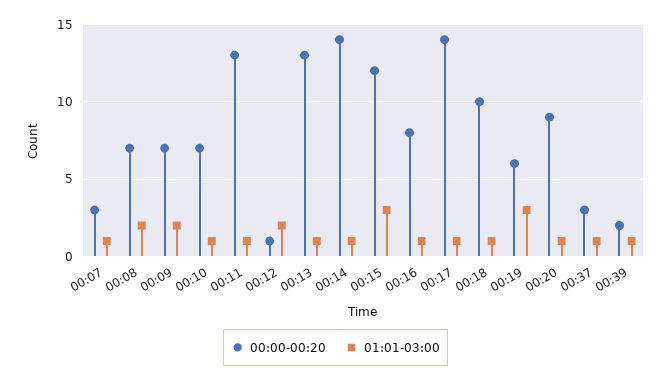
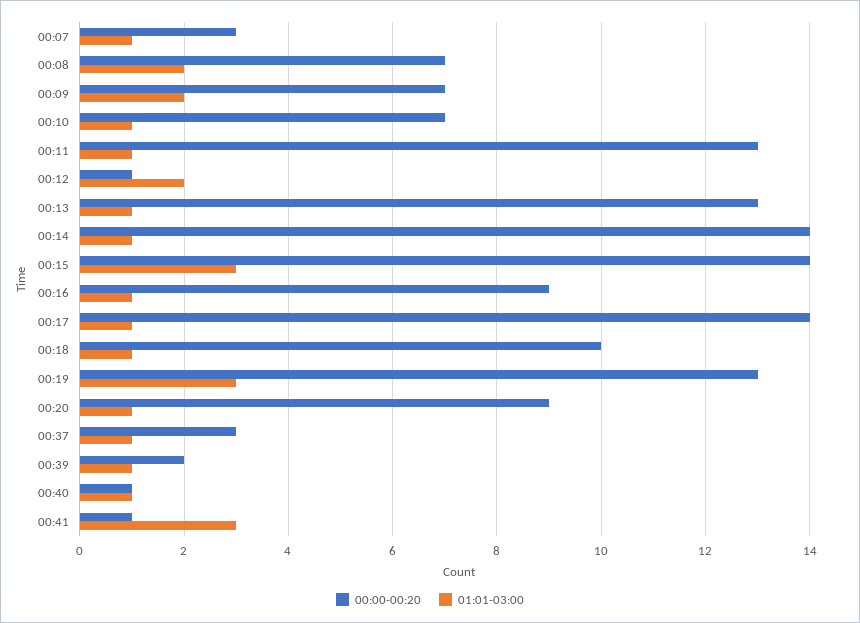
00:00-00:20, 00:15: 12 -> 14
00:00-00:20, 00:16: 8 -> 9
00:00-00:20, 00:19: 6 -> 13
00:00-00:20, 00:40: none -> 1
01:01-03:00, 00:40: none -> 1
00:00-00:20, 00:41: none -> 1
01:01-03:00, 00:41: none -> 3

